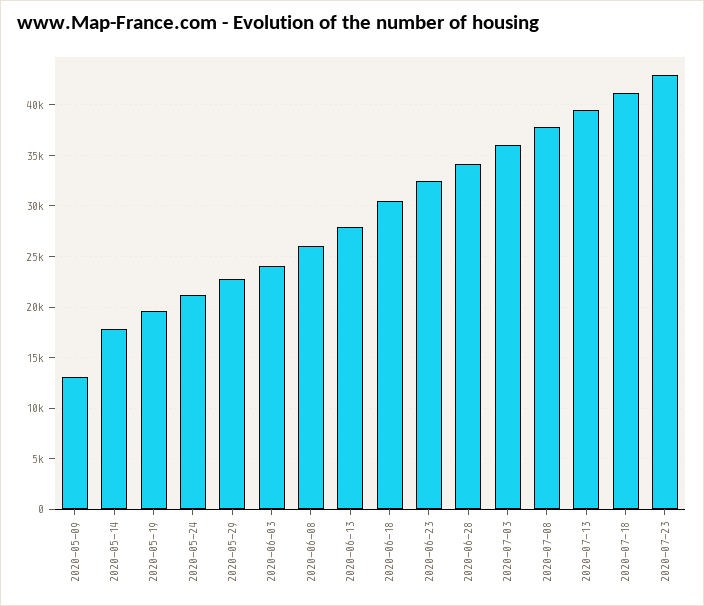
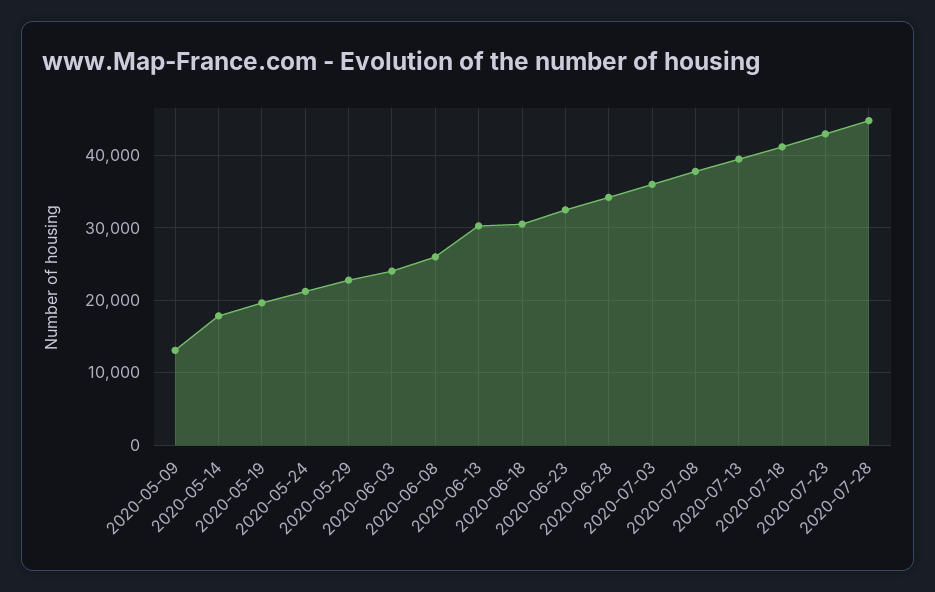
2020-06-13: 28000 -> 30000
2020-07-28: none -> 45000

